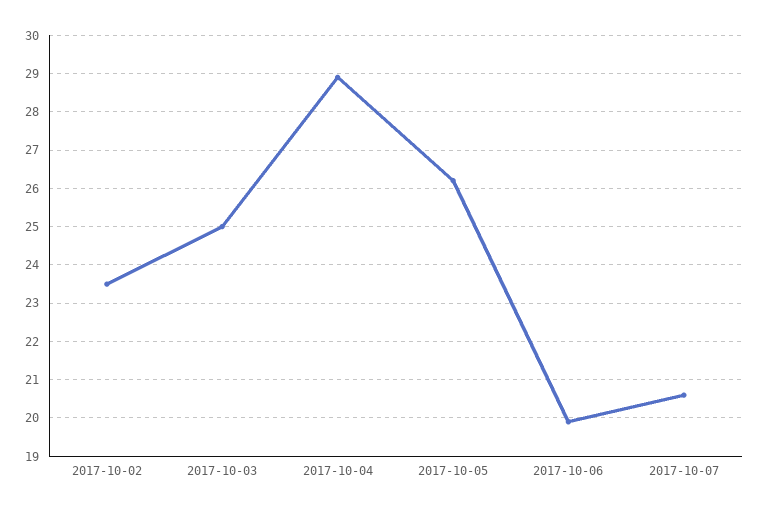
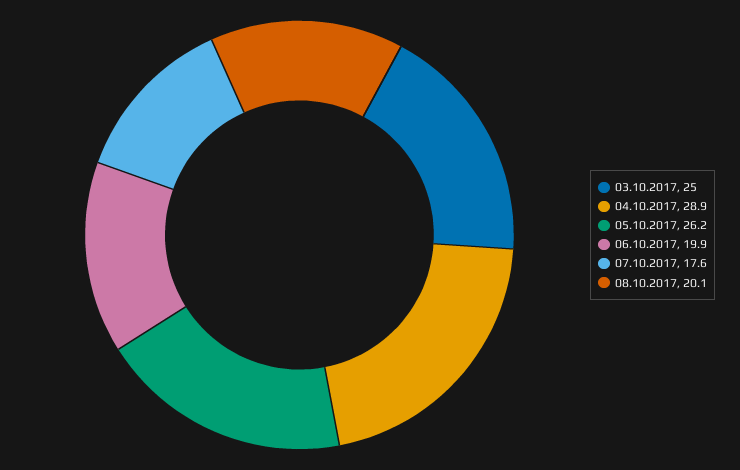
2017-10-02: 23.5 -> none
2017-10-07: 20.5 -> 17.6
08.10.2017: none -> 20.1

